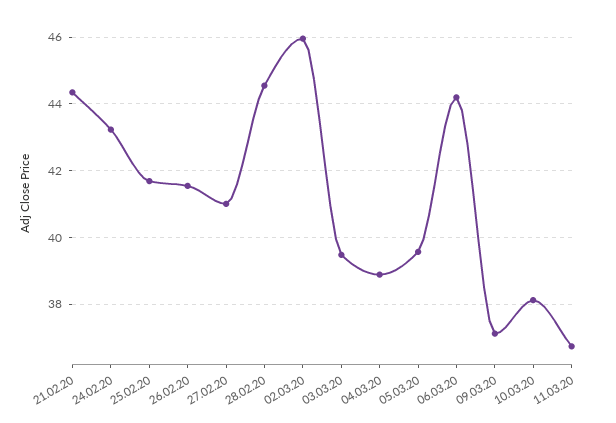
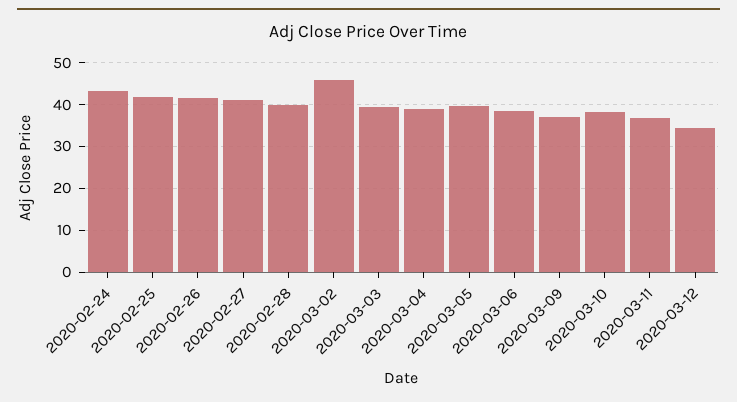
21.02.20: 44.4 -> none
28.02.20: 44.6 -> 40
06.03.20: 44.2 -> 38
2020-03-12: none -> 34

